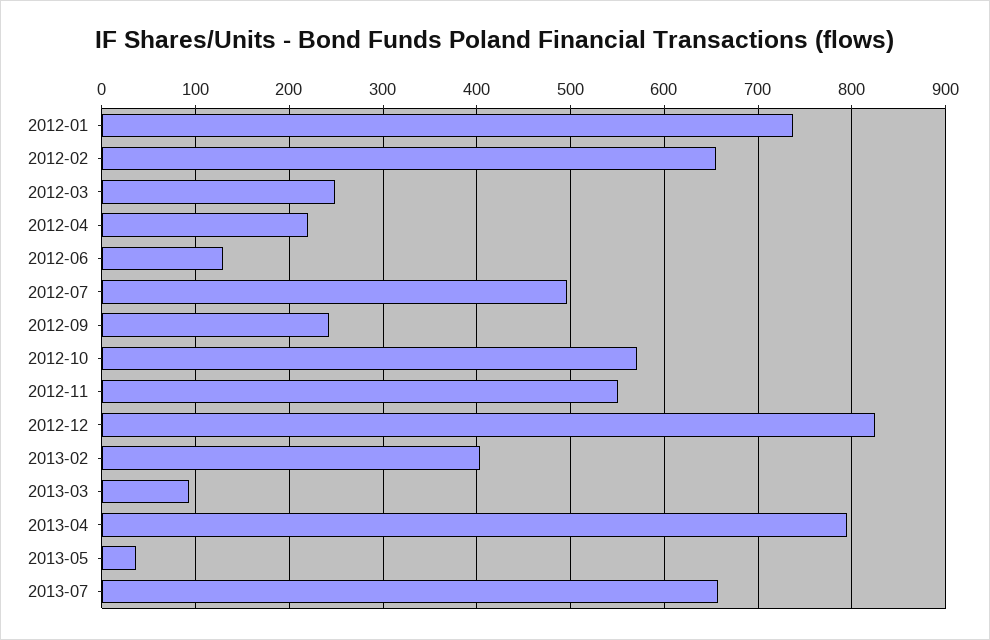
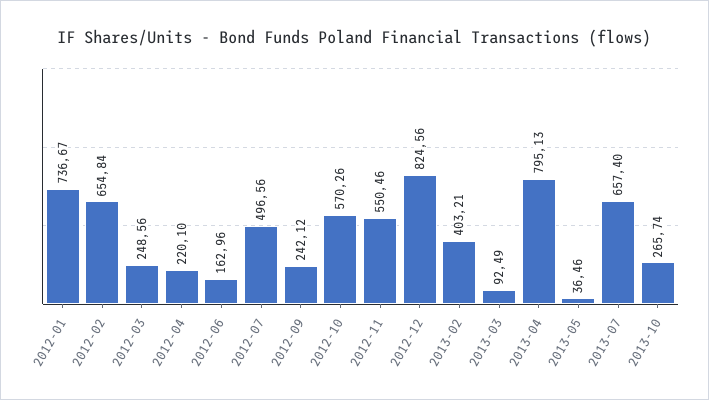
2012-06: 130 -> 162.96
2013-10: none -> 265.74

